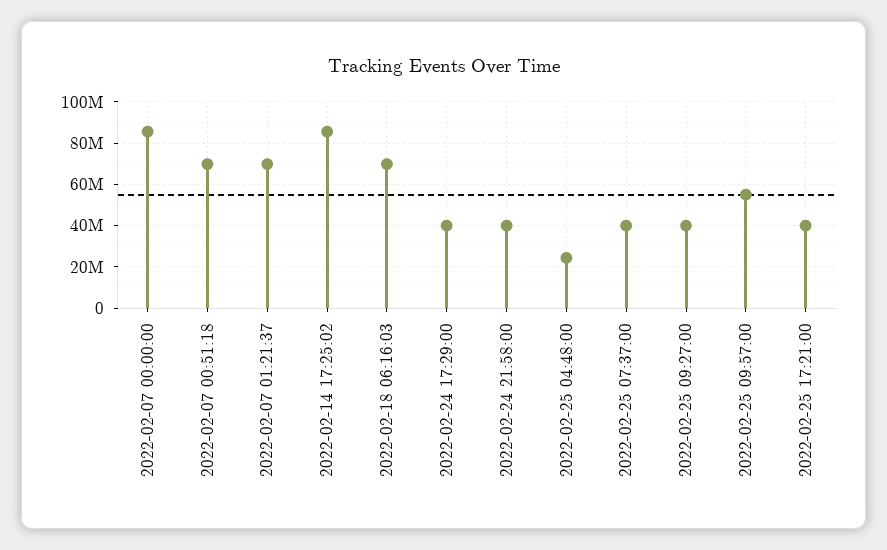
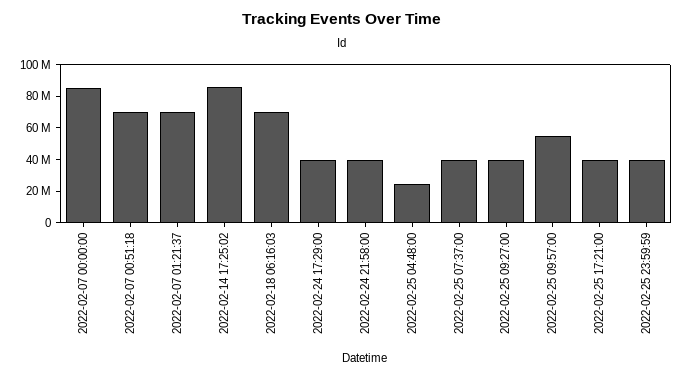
2022-02-25 23:59:59: none -> 40000000

